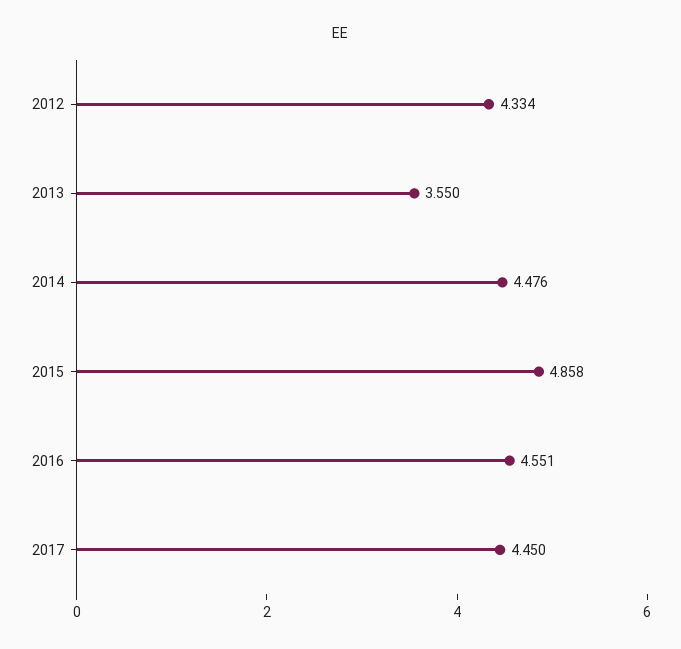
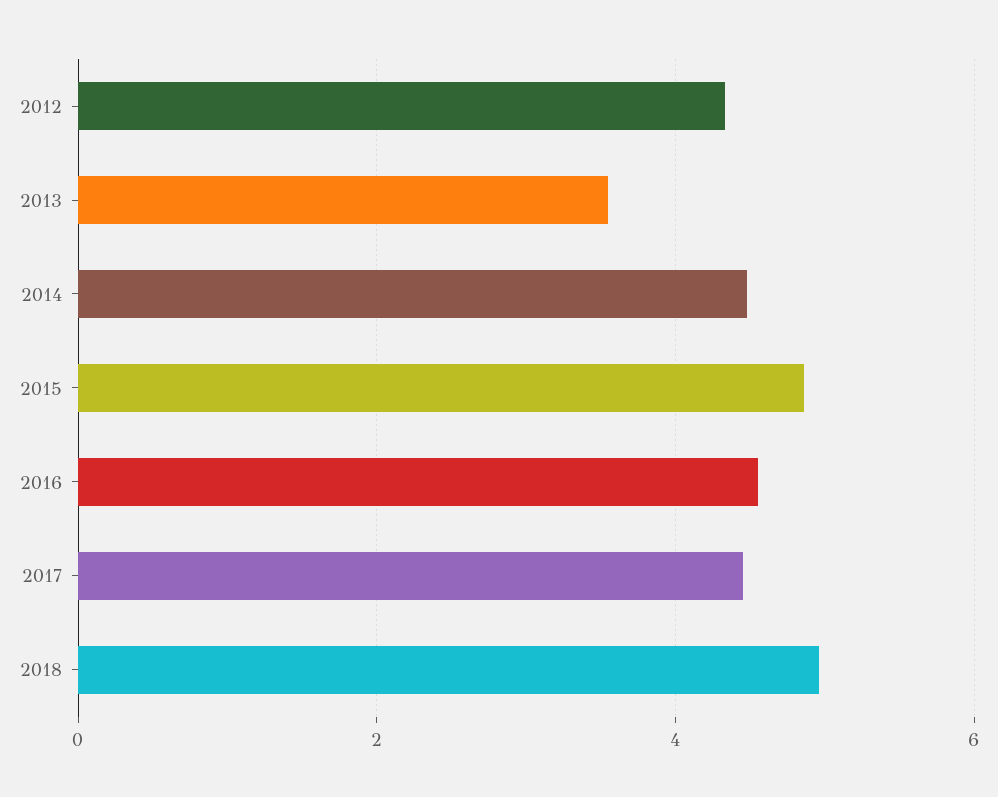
2018: none -> 5

